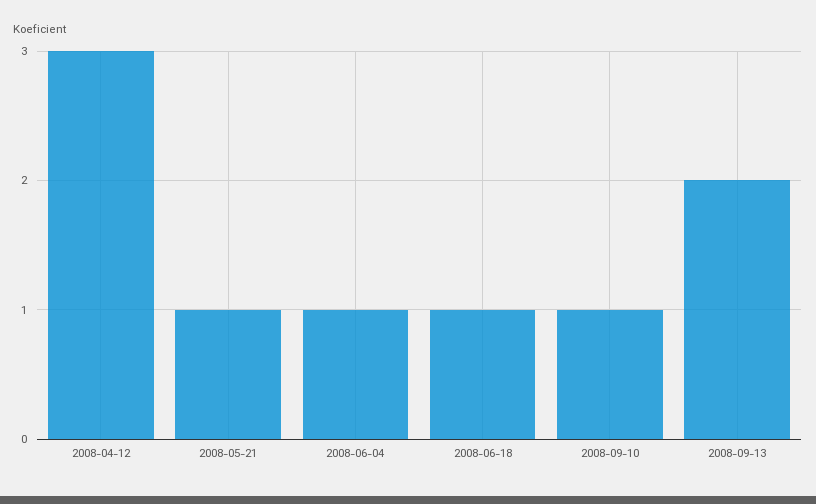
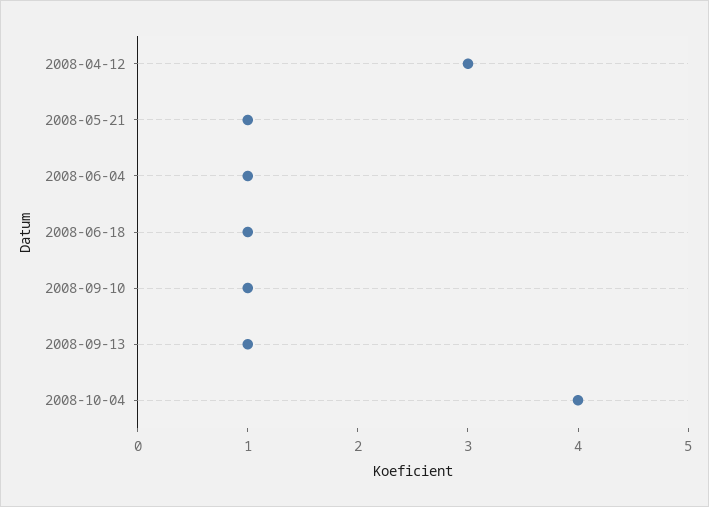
2008-09-13: 2 -> 1
2008-10-04: none -> 4

